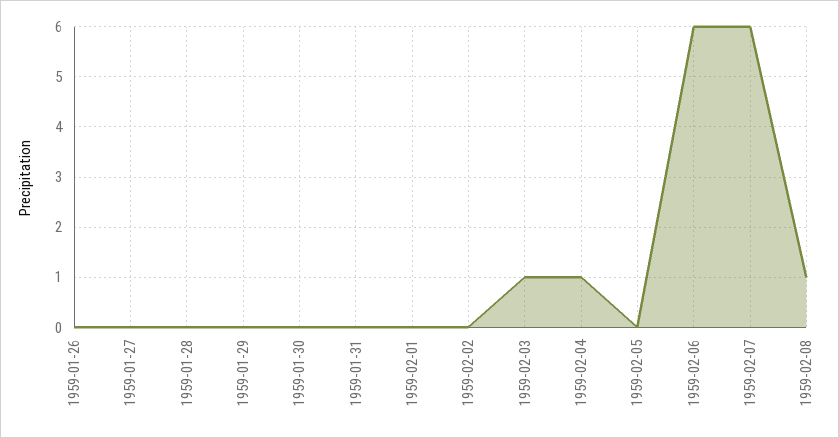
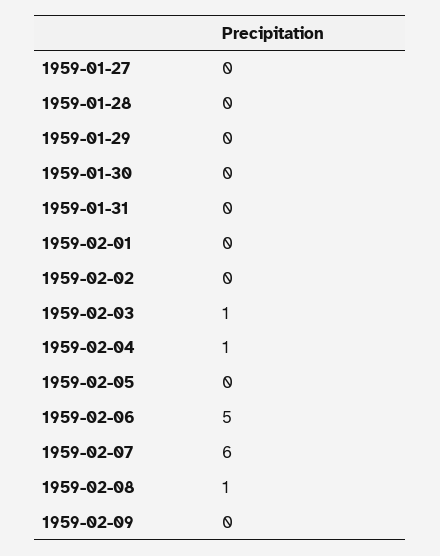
1959-01-26: 0 -> none
1959-02-06: 6 -> 5
1959-02-09: none -> 0

